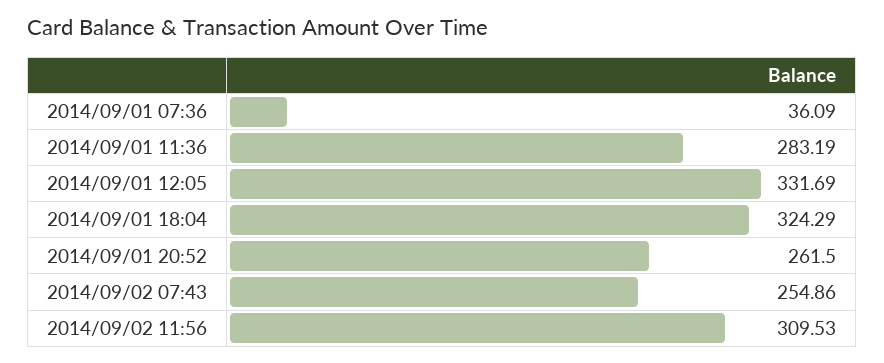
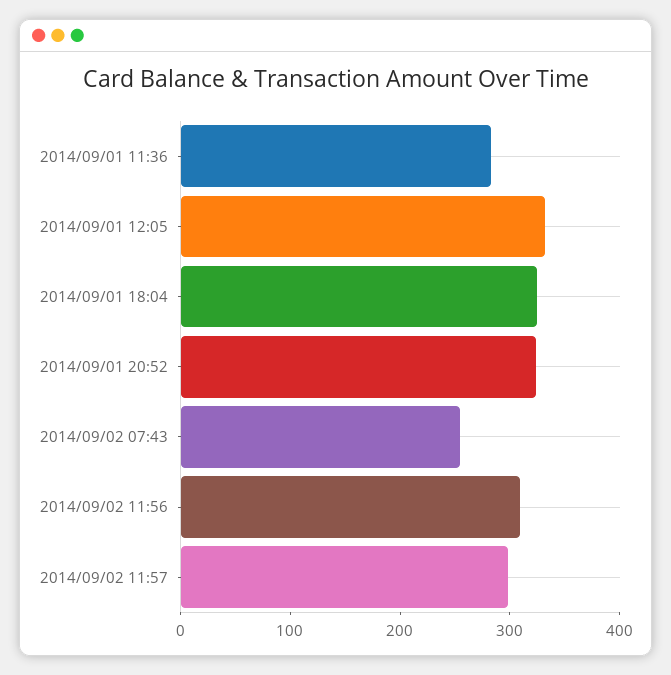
2014/09/01 07:36: 36.09 -> none
2014/09/01 20:52: 261.5 -> 320
2014/09/02 11:57: none -> 300

